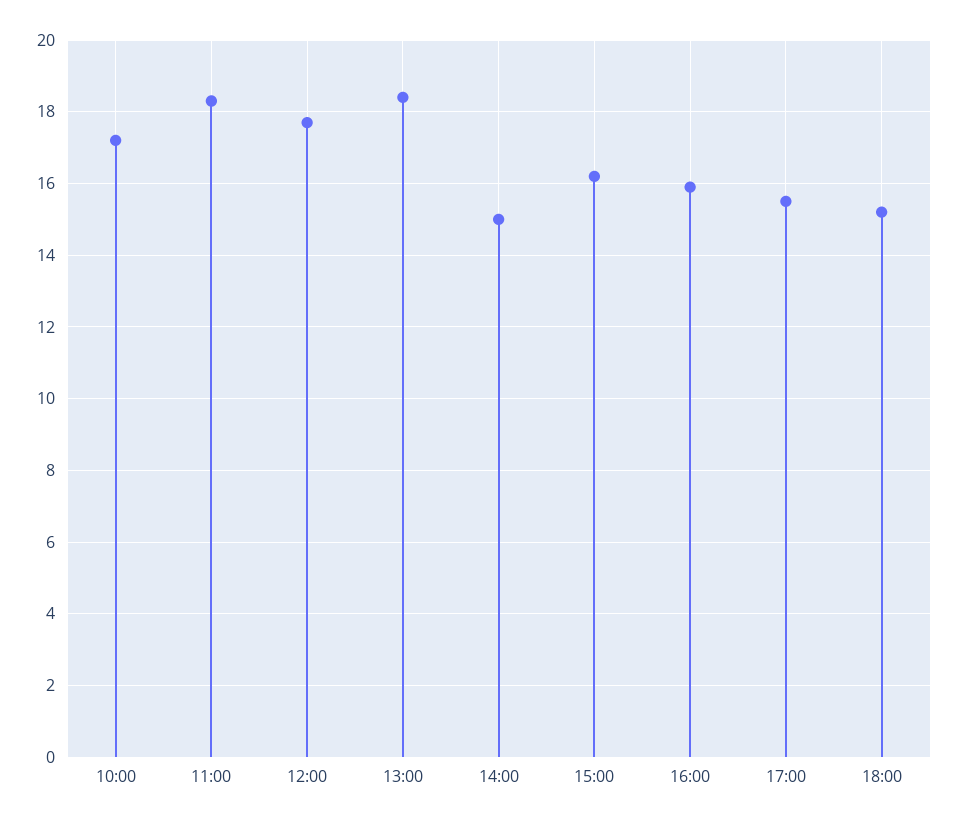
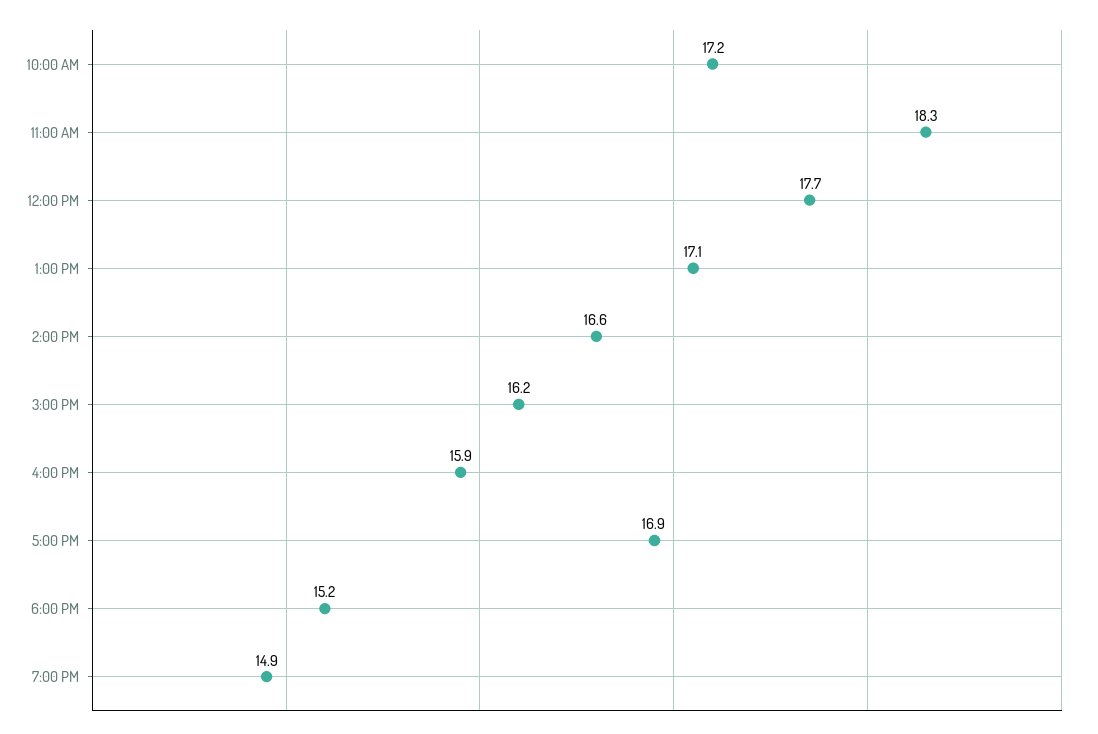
13:00: 18.5 -> 17.1
14:00: 15 -> 16.6
17:00: 15.5 -> 16.9
7:00 PM: none -> 14.9

